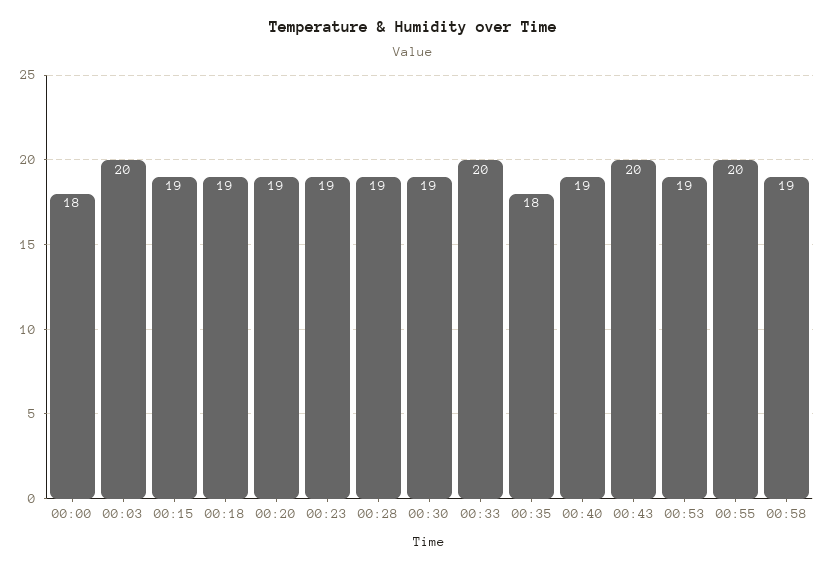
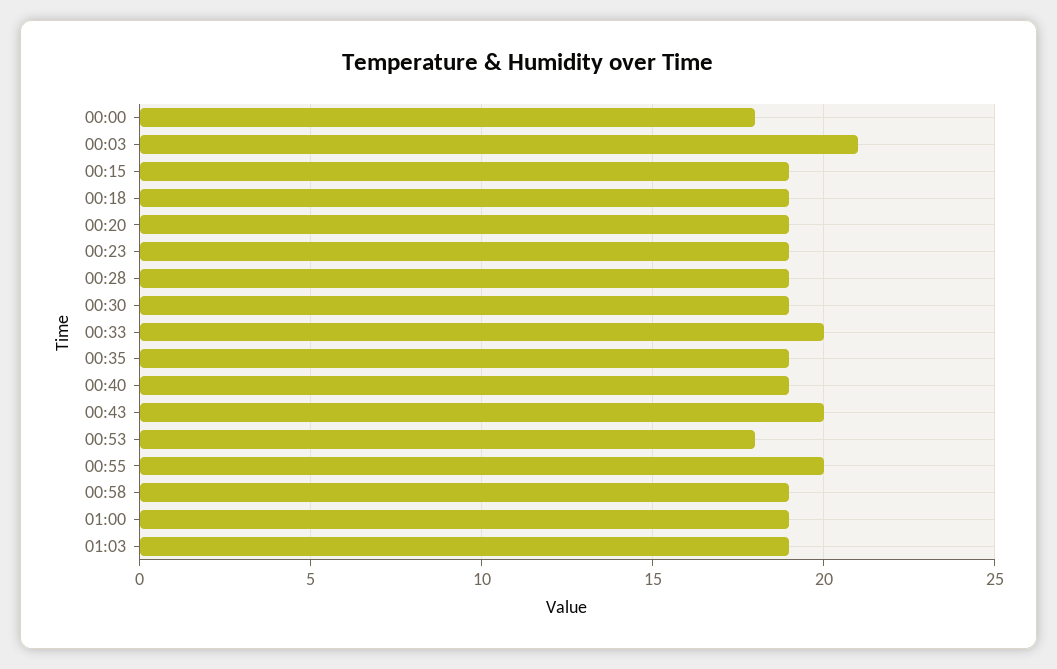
00:03: 20 -> 21
00:35: 18 -> 19
00:53: 19 -> 18
01:00: none -> 19
01:03: none -> 19

